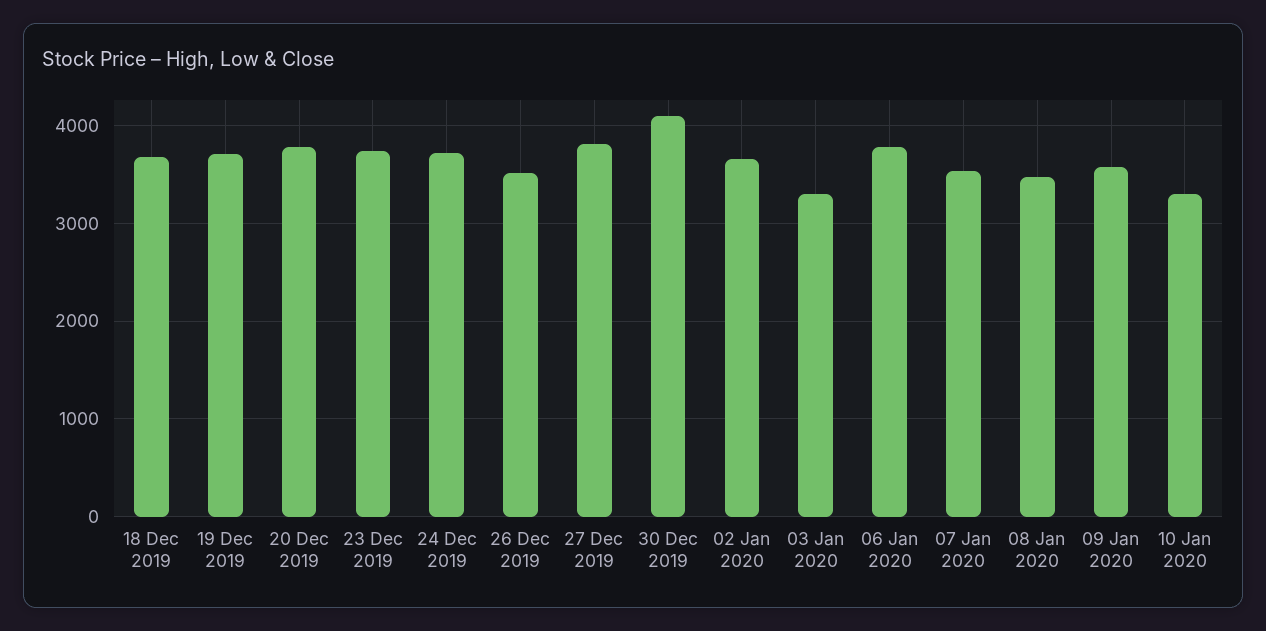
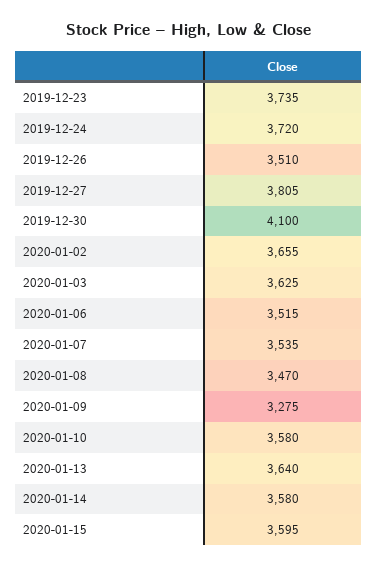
18 Dec 2019: 3700 -> none
19 Dec 2019: 3700 -> none
20 Dec 2019: 3800 -> none
03 Jan 2020: 3300 -> 3625
06 Jan 2020: 3800 -> 3515
09 Jan 2020: 3600 -> 3275
10 Jan 2020: 3300 -> 3580
2020-01-13: none -> 3640
2020-01-14: none -> 3580
2020-01-15: none -> 3595

